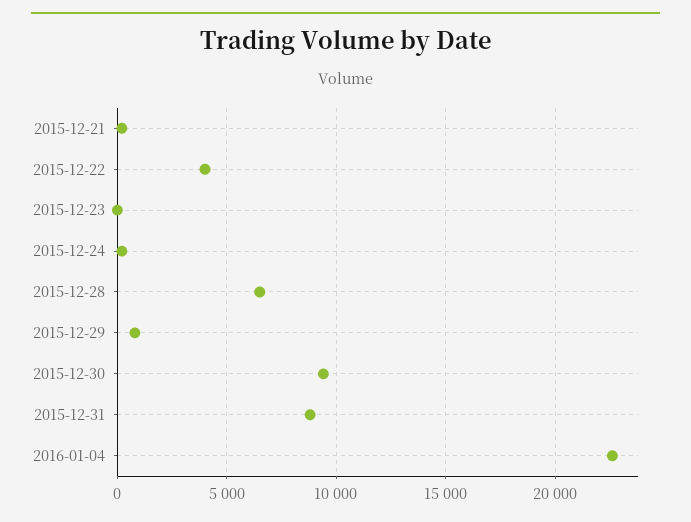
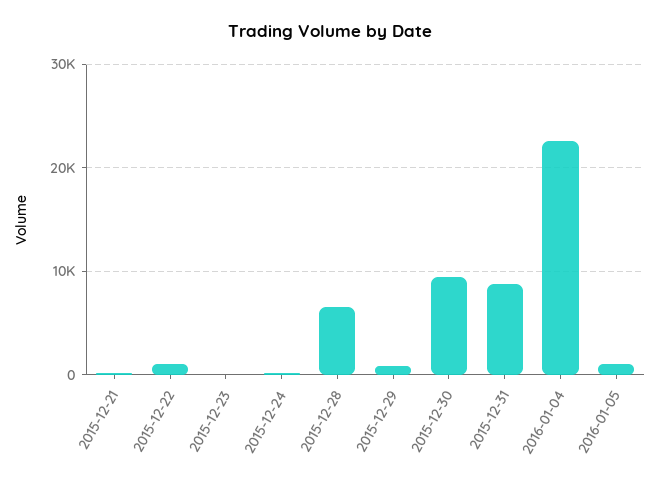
2015-12-22: 4000 -> 1000
2016-01-05: none -> 1000

